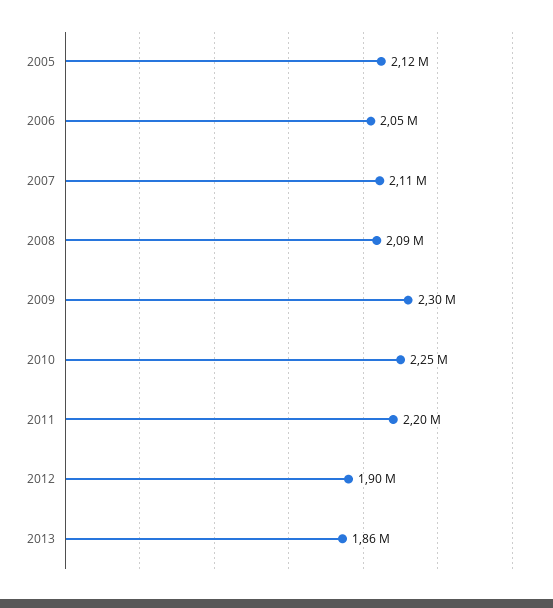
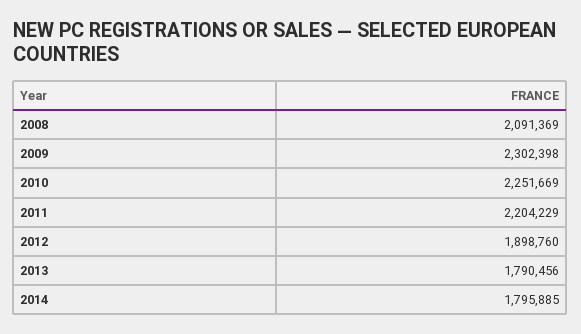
2005: 2120000 -> none
2006: 2050000 -> none
2007: 2110000 -> none
2013: 1860000 -> 1790456
2014: none -> 1795885

